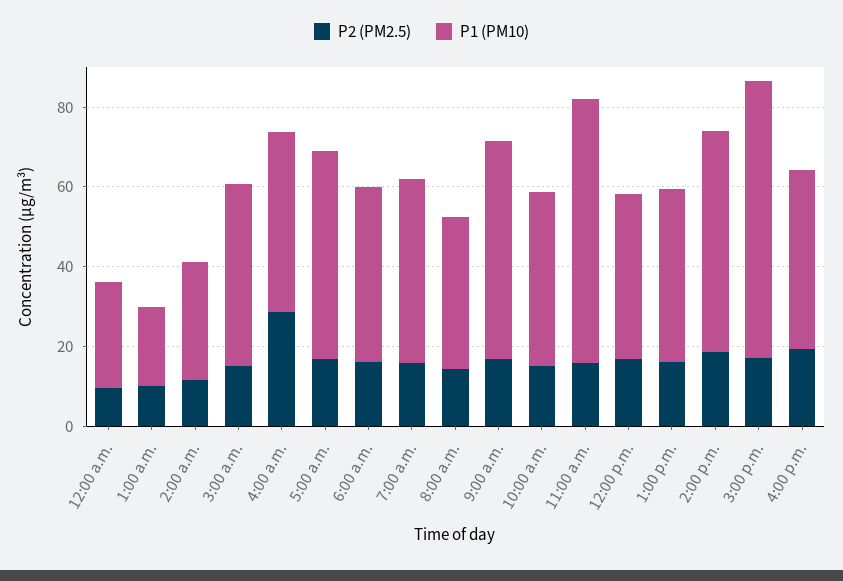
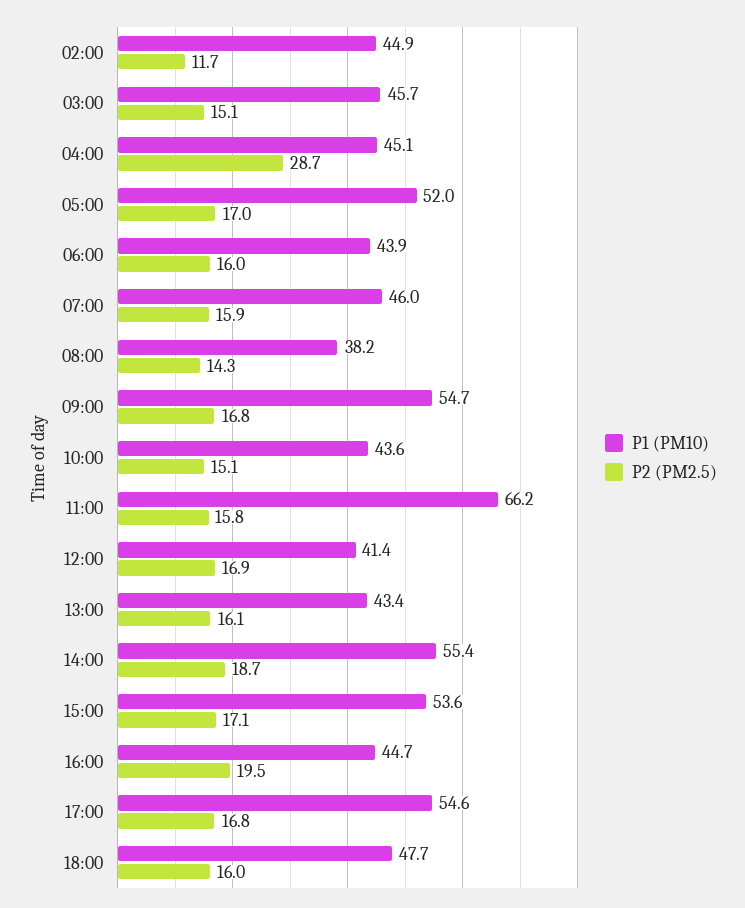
P2 (PM2.5), 12:00 a.m.: 10 -> none
P1 (PM10), 12:00 a.m.: 25 -> none
P2 (PM2.5), 1:00 a.m.: 10 -> none
P1 (PM10), 1:00 a.m.: 20 -> none
P1 (PM10), 2:00 a.m.: 30 -> 44.9
P1 (PM10), 3:00 p.m.: 70 -> 53.6
P1 (PM10), 17:00: none -> 54.6
P2 (PM2.5), 17:00: none -> 16.8
P1 (PM10), 18:00: none -> 47.7
P2 (PM2.5), 18:00: none -> 16

